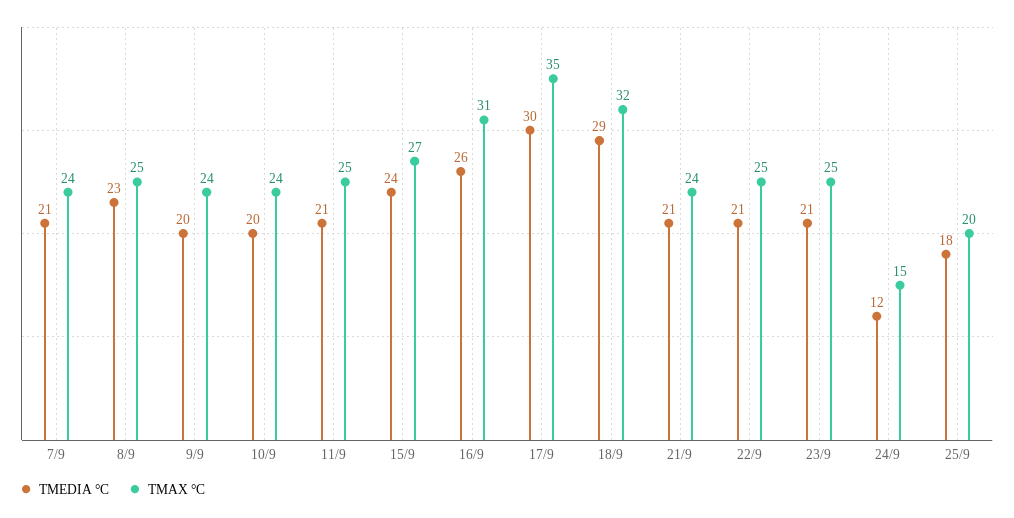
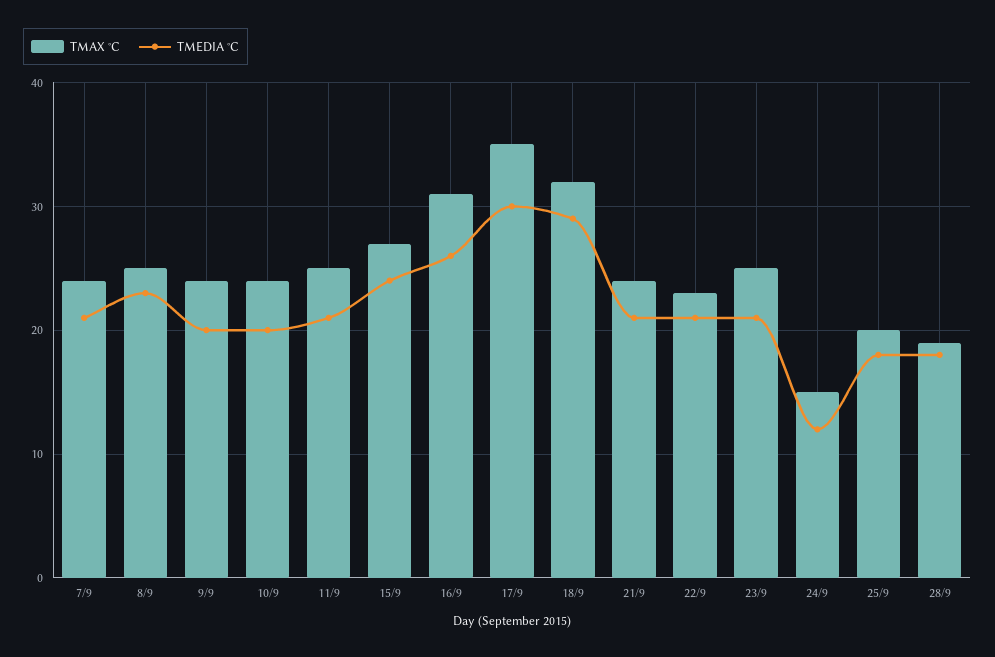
TMAX °C, 22/9: 25 -> 23
TMAX °C, 28/9: none -> 19
TMEDIA °C, 28/9: none -> 18

